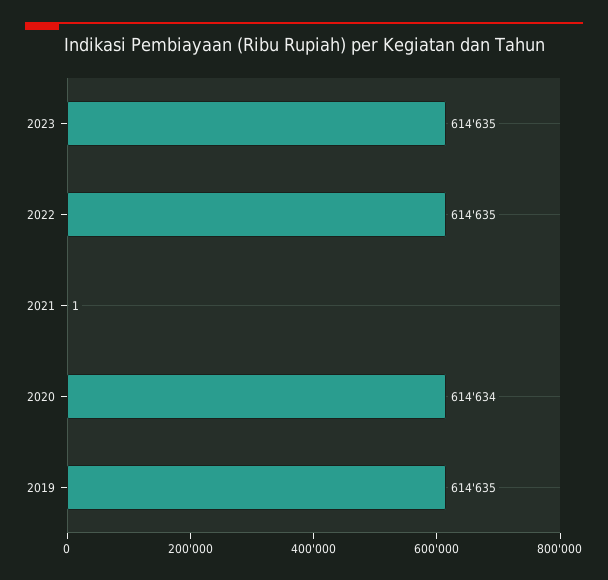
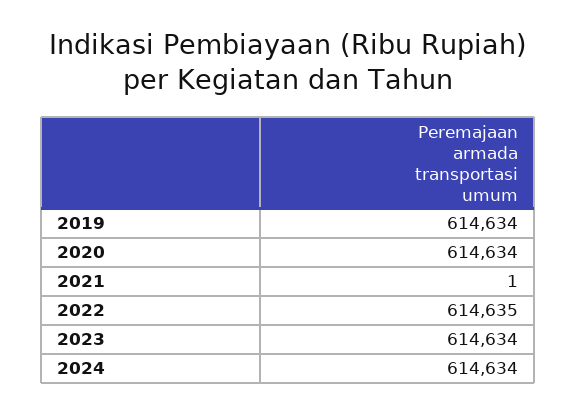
2023: 614635 -> 614634
2019: 614635 -> 614634
2024: none -> 614634

